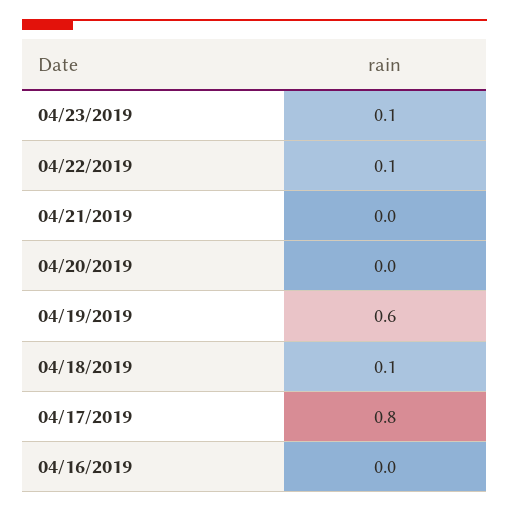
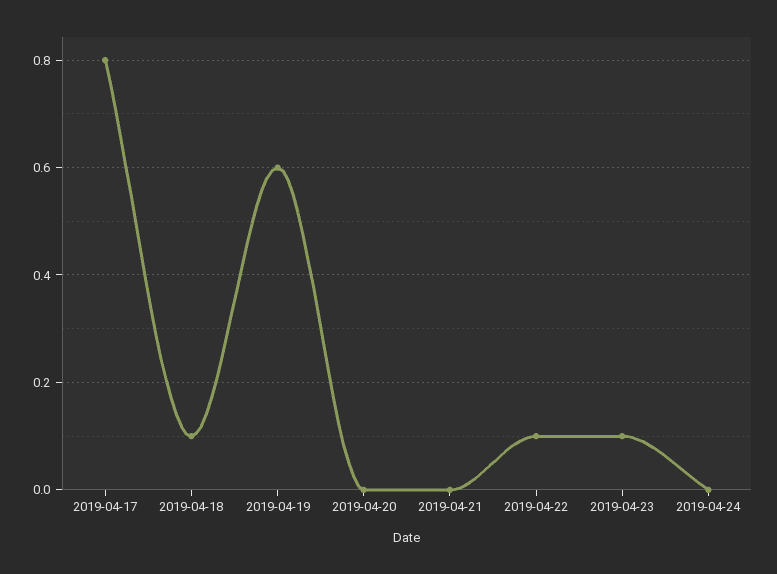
04/16/2019: 0 -> none
2019-04-24: none -> 0

